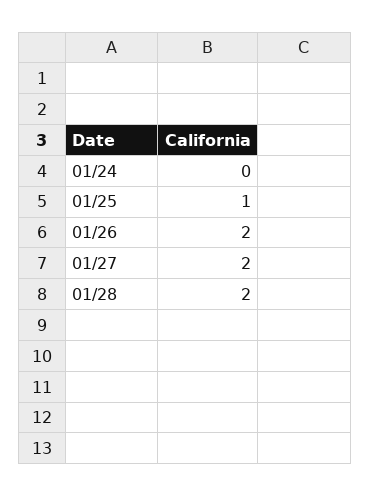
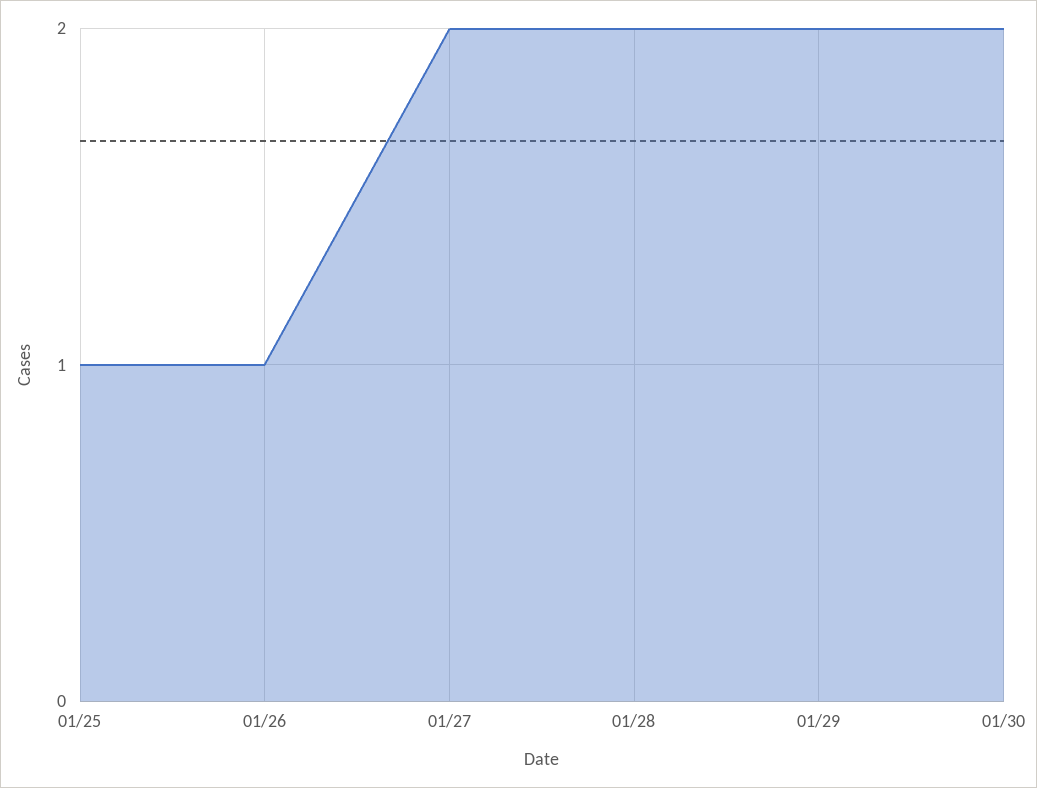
01/24: 0 -> none
01/26: 2 -> 1
01/29: none -> 2
01/30: none -> 2

